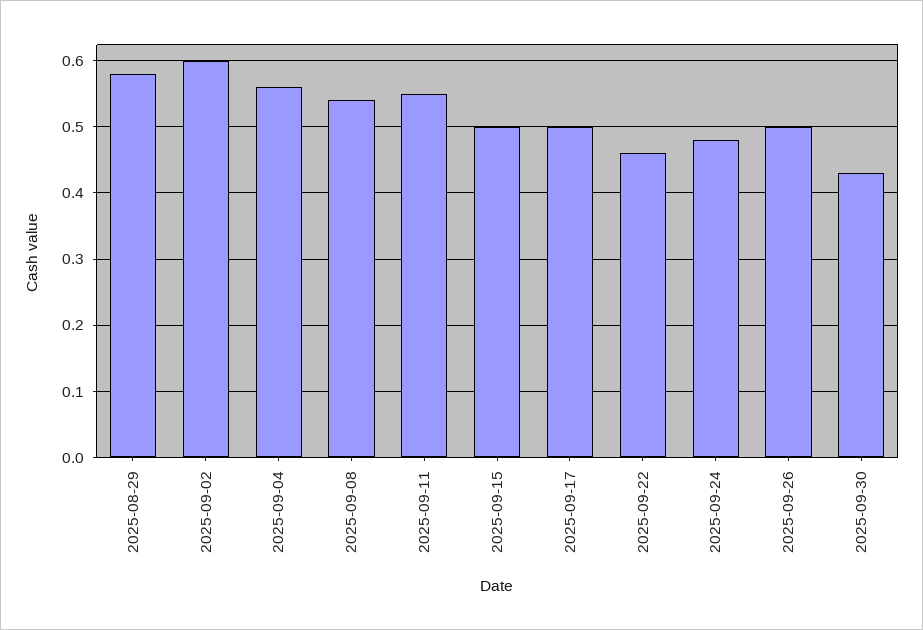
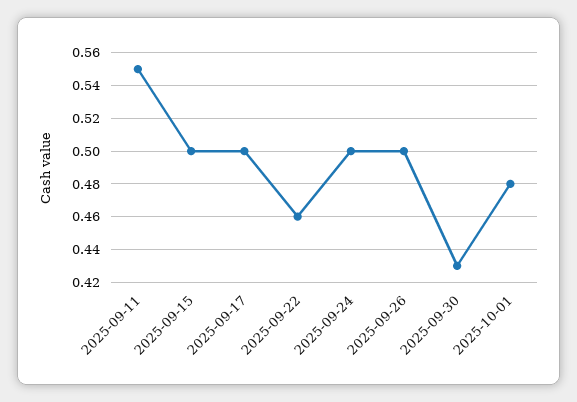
2025-08-29: 0.58 -> none
2025-09-02: 0.6 -> none
2025-09-04: 0.56 -> none
2025-09-08: 0.54 -> none
2025-09-24: 0.48 -> 0.5
2025-10-01: none -> 0.48

